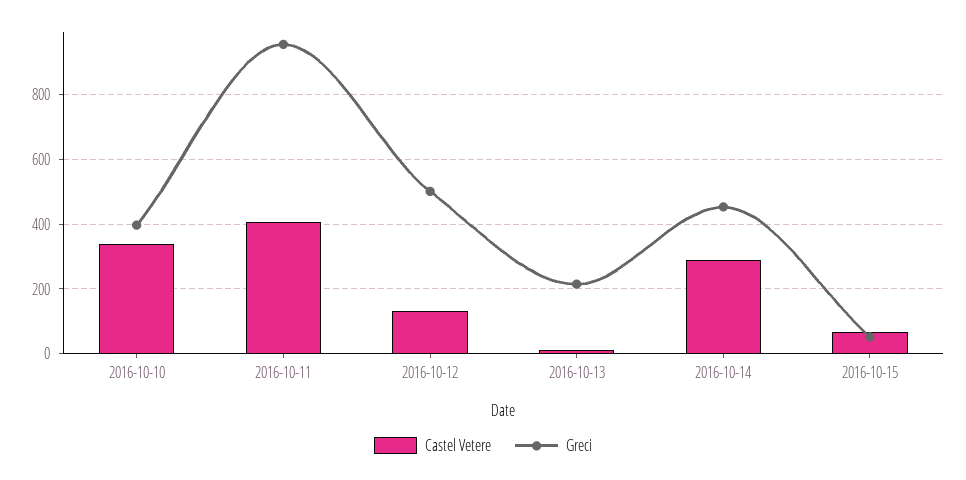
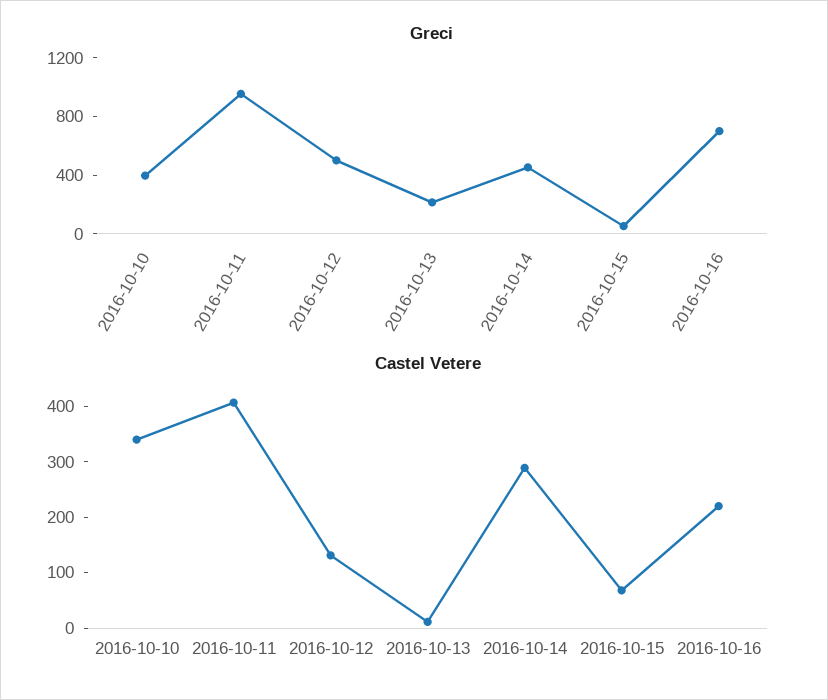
Greci, 2016-10-16: none -> 700
Castel Vetere, 2016-10-16: none -> 220

